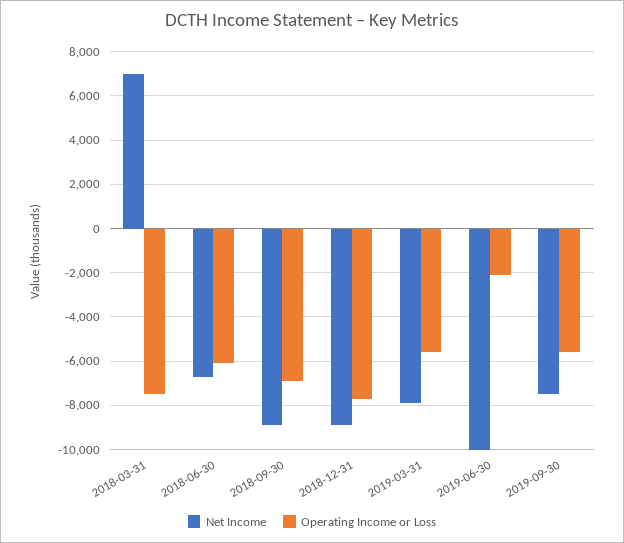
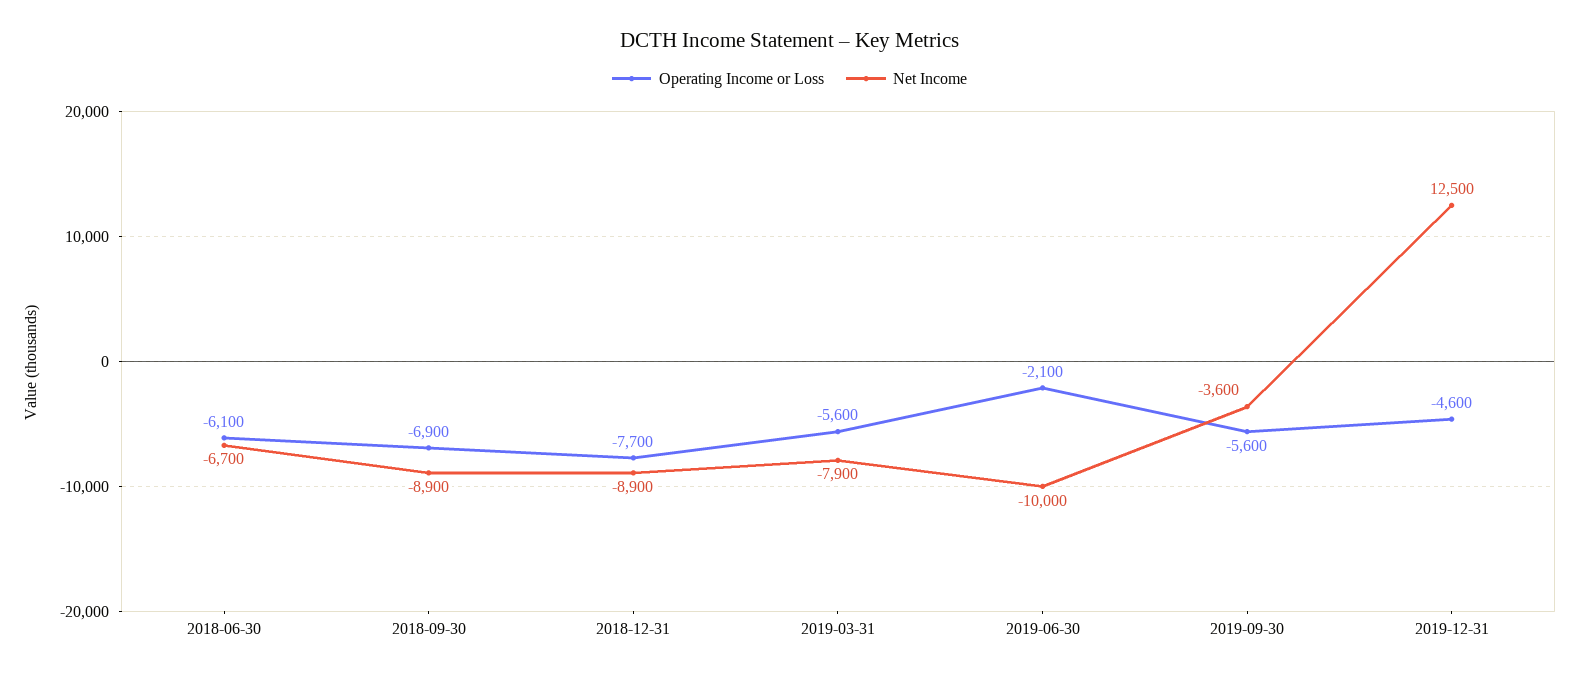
Net Income, 2018-03-31: 7000 -> none
Operating Income or Loss, 2018-03-31: -7500 -> none
Net Income, 2019-09-30: -7500 -> -3600
Operating Income or Loss, 2019-12-31: none -> -4600
Net Income, 2019-12-31: none -> 12500

